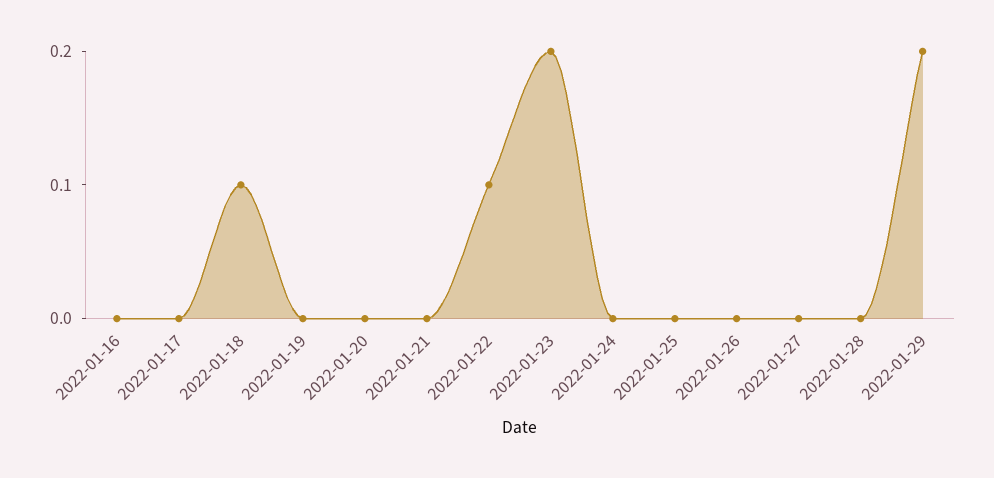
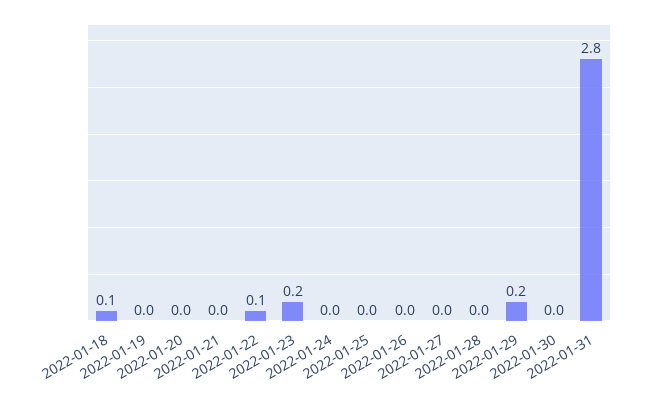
2022-01-16: 0 -> none
2022-01-17: 0 -> none
2022-01-30: none -> 0
2022-01-31: none -> 2.8

